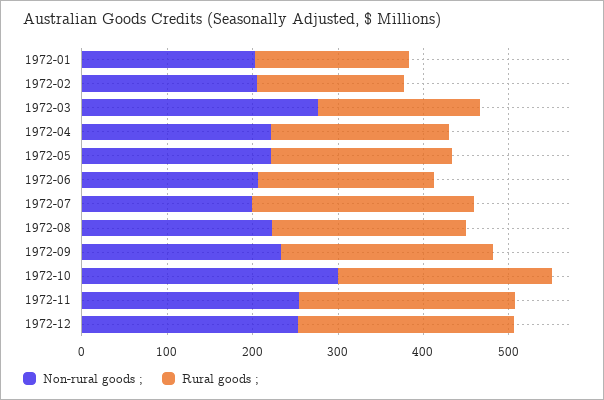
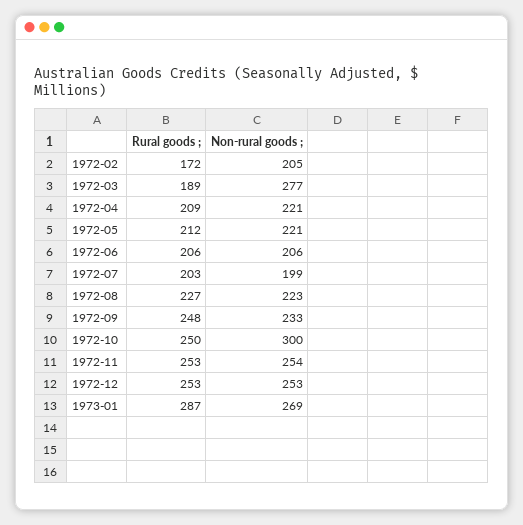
Non-rural goods ;, 1972-01: 200 -> none
Rural goods ;, 1972-01: 180 -> none
Rural goods ;, 1972-07: 260 -> 203
Rural goods ;, 1973-01: none -> 287
Non-rural goods ;, 1973-01: none -> 269

